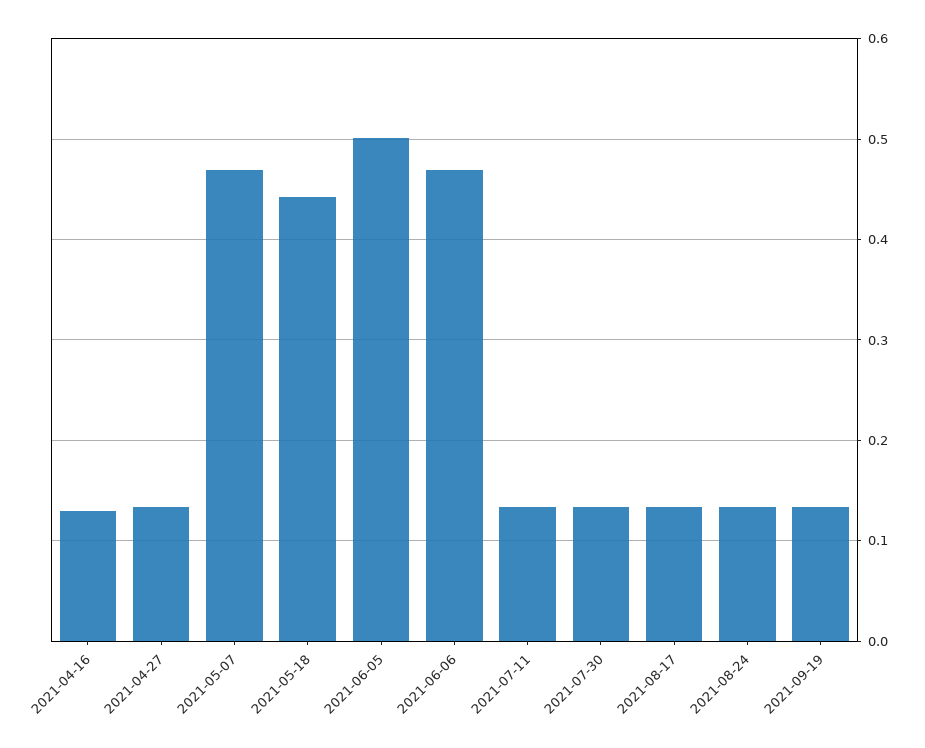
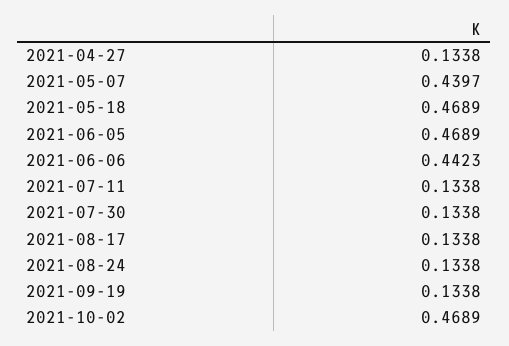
2021-04-16: 0.13 -> none
2021-05-07: 0.47 -> 0.4397
2021-05-18: 0.44 -> 0.4689
2021-06-05: 0.5 -> 0.4689
2021-06-06: 0.47 -> 0.4423
2021-10-02: none -> 0.4689

